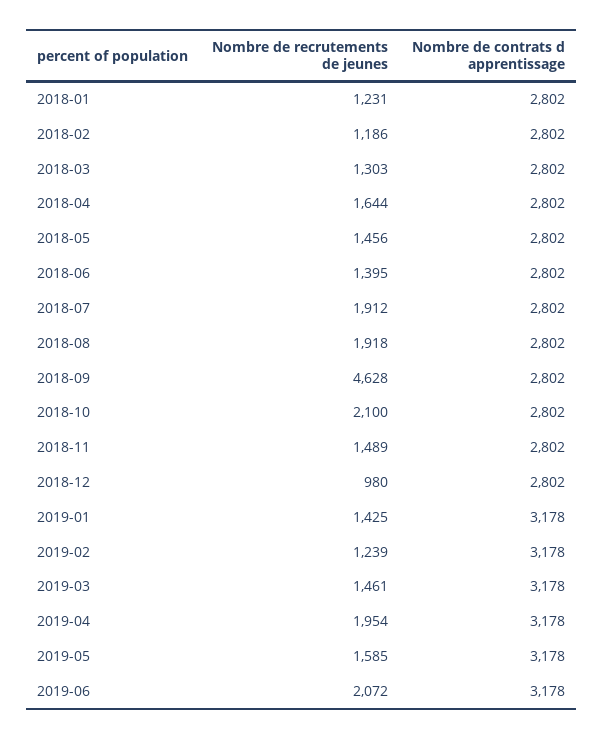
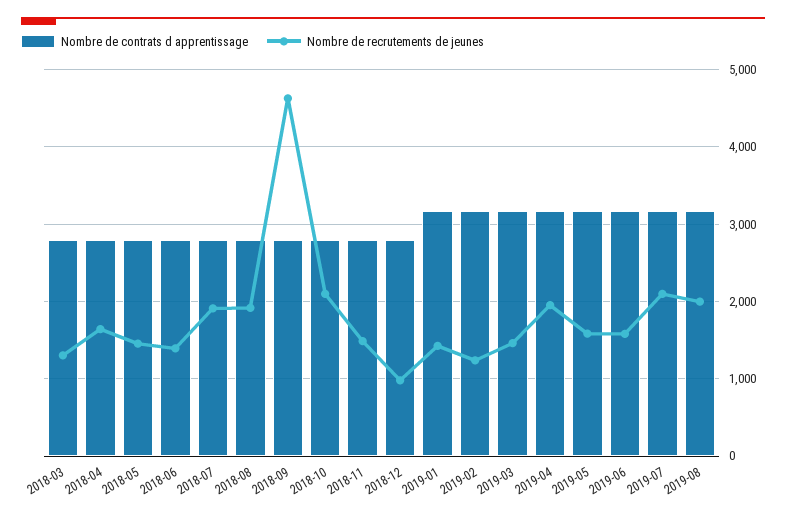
Nombre de recrutements de jeunes, 2018-01: 1231 -> none
Nombre de contrats d apprentissage, 2018-01: 2802 -> none
Nombre de recrutements de jeunes, 2018-02: 1186 -> none
Nombre de contrats d apprentissage, 2018-02: 2802 -> none
Nombre de recrutements de jeunes, 2019-06: 2072 -> 1600
Nombre de contrats d apprentissage, 2019-07: none -> 3200
Nombre de recrutements de jeunes, 2019-07: none -> 2100
Nombre de contrats d apprentissage, 2019-08: none -> 3200
Nombre de recrutements de jeunes, 2019-08: none -> 2000

